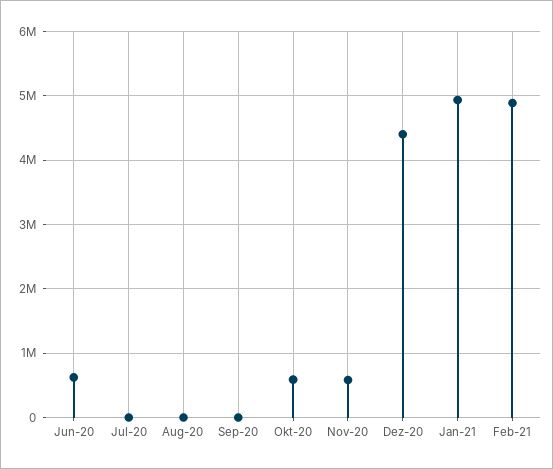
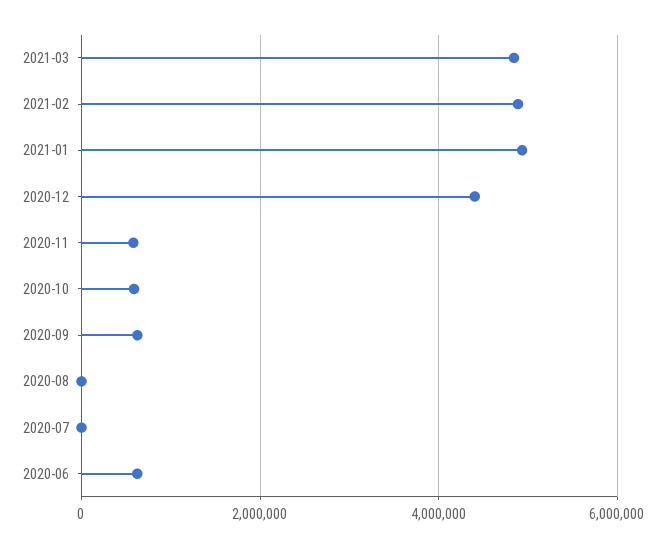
Sep-20: 0 -> 600000
2021-03: none -> 4800000

